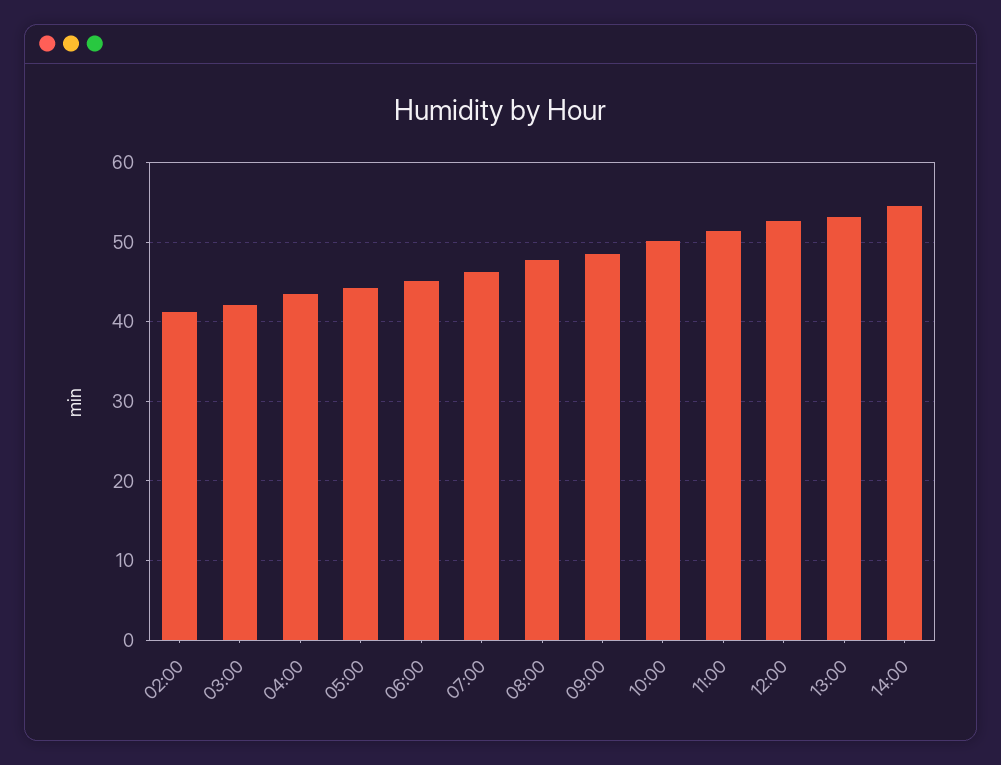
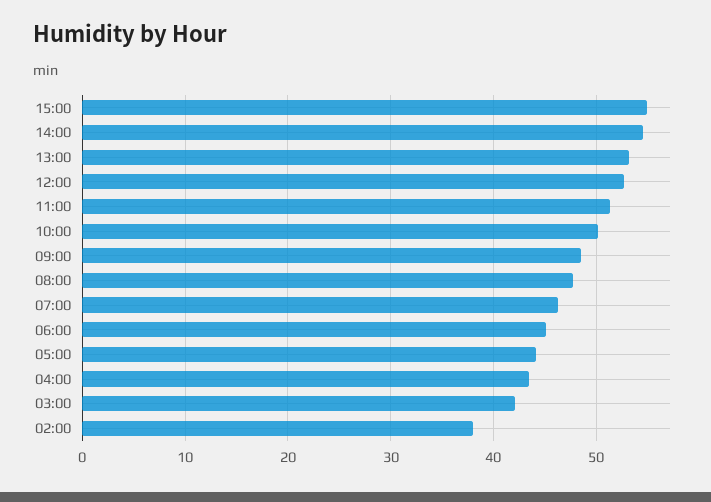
02:00: 41 -> 38
15:00: none -> 55

